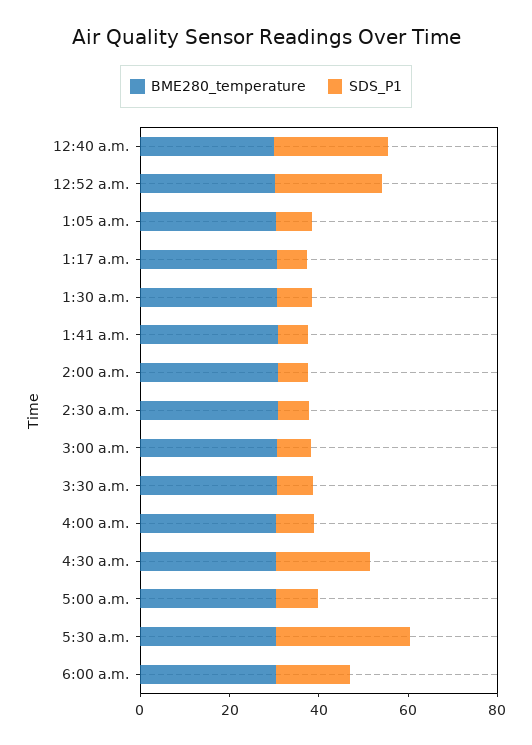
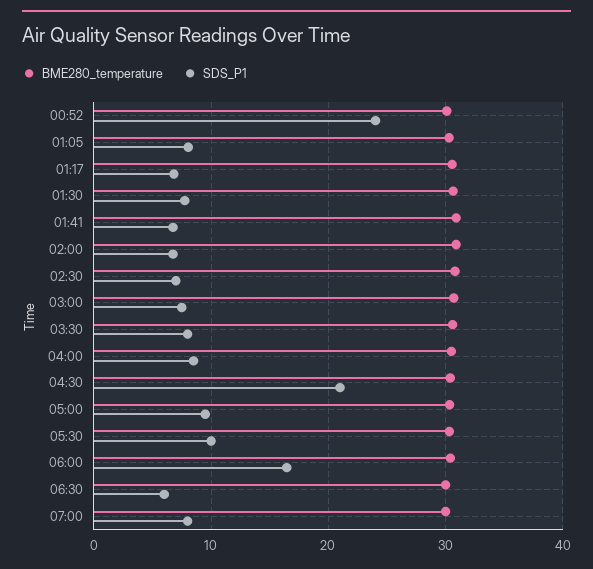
BME280_temperature, 12:40 a.m.: 30 -> none
SDS_P1, 12:40 a.m.: 25 -> none
SDS_P1, 5:30 a.m.: 30 -> 10
BME280_temperature, 06:30: none -> 30
SDS_P1, 06:30: none -> 6
BME280_temperature, 07:00: none -> 30
SDS_P1, 07:00: none -> 8

